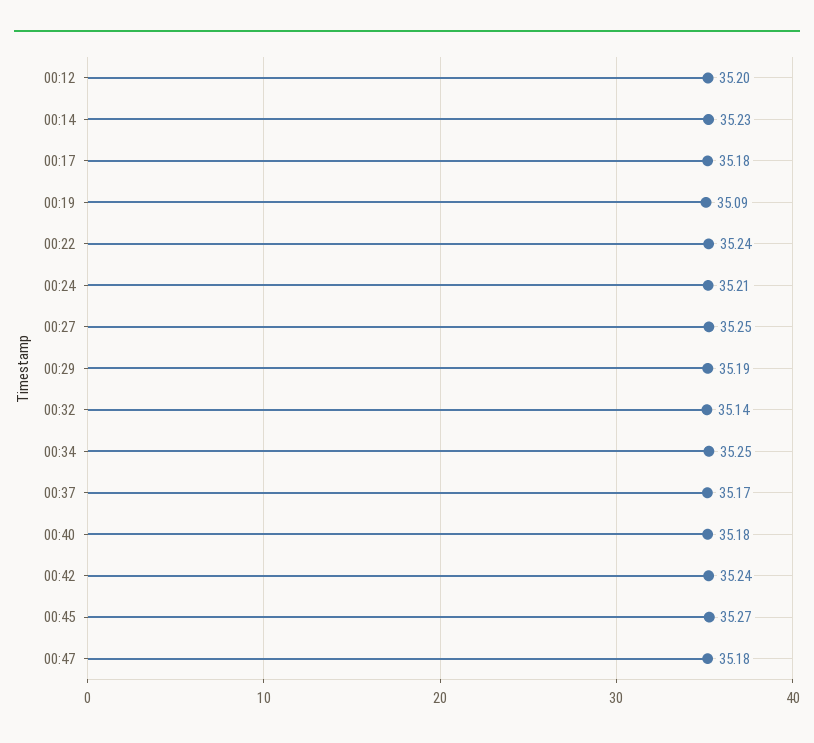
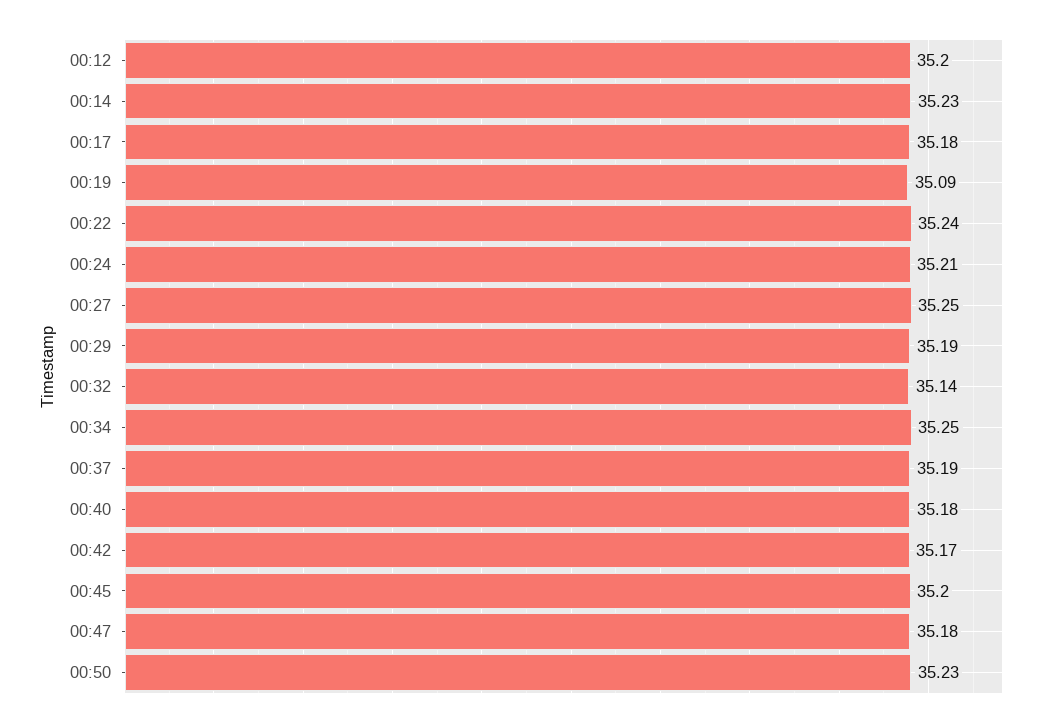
00:37: 35.17 -> 35.19
00:42: 35.24 -> 35.17
00:45: 35.27 -> 35.2
00:50: none -> 35.23

